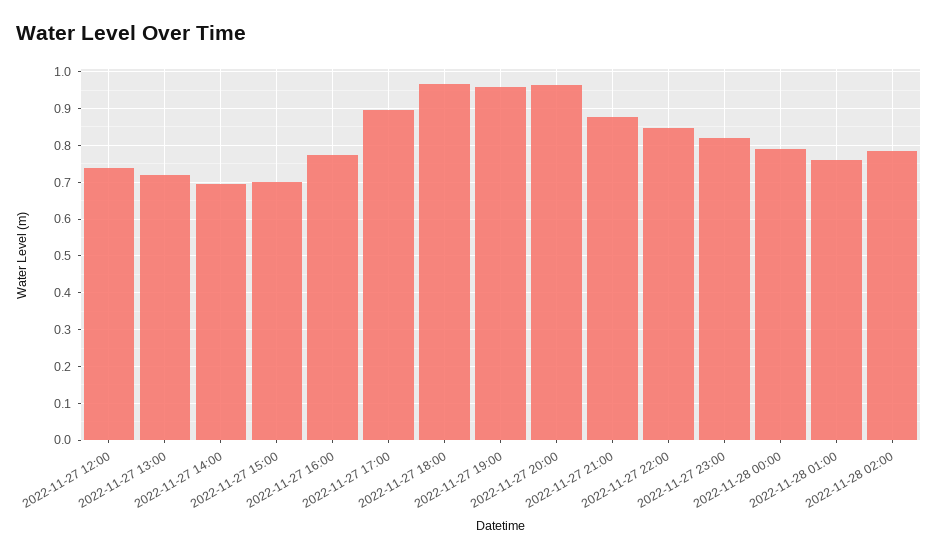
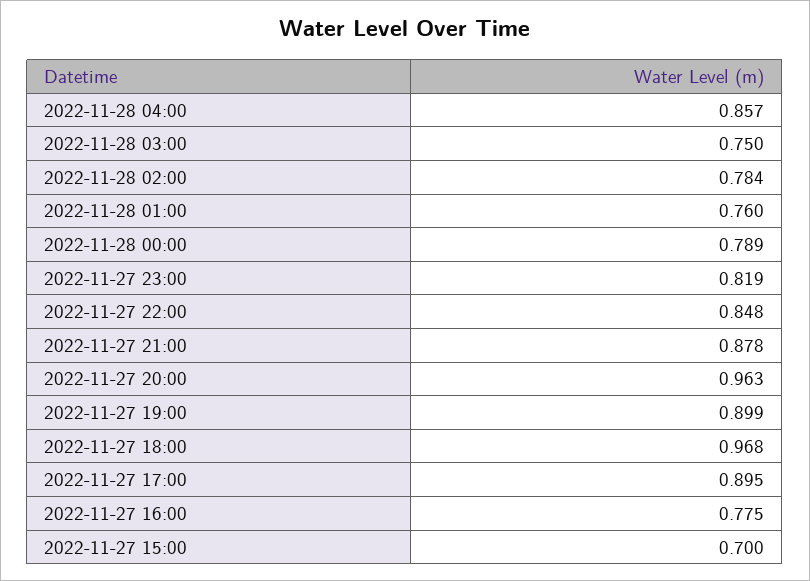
2022-11-27 12:00: 0.74 -> none
2022-11-27 13:00: 0.72 -> none
2022-11-27 14:00: 0.7 -> none
2022-11-27 19:00: 0.96 -> 0.899
2022-11-28 04:00: none -> 0.857
2022-11-28 03:00: none -> 0.75

